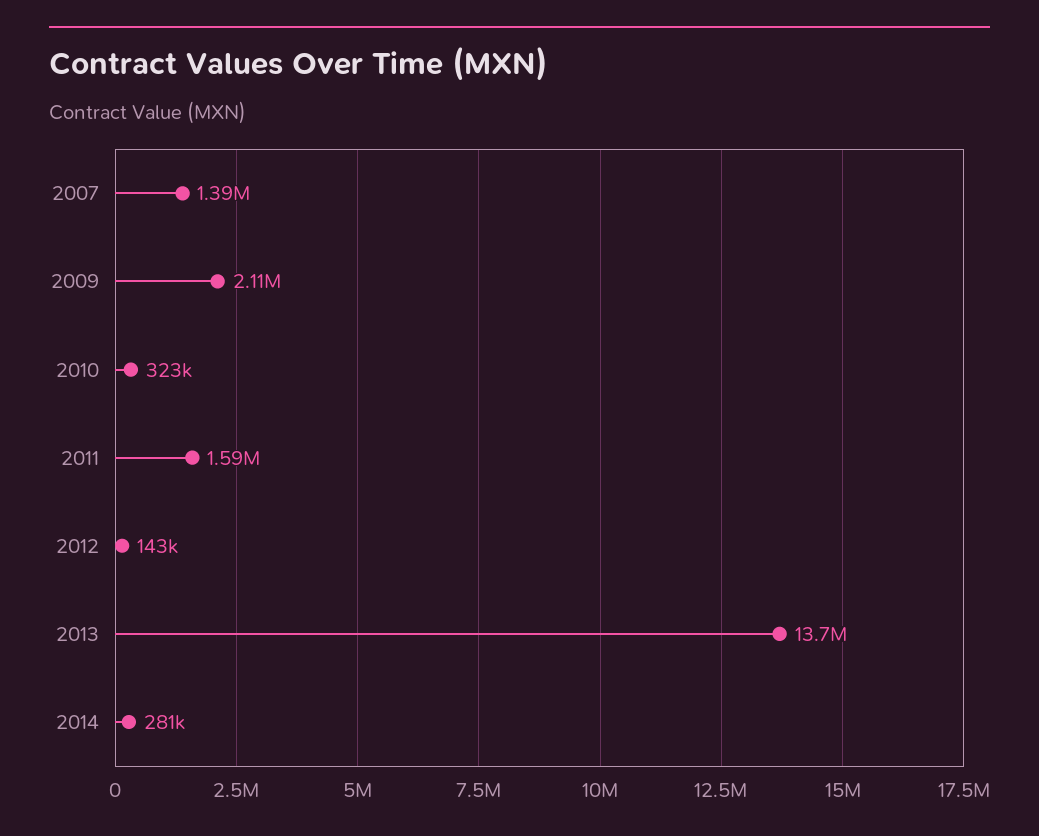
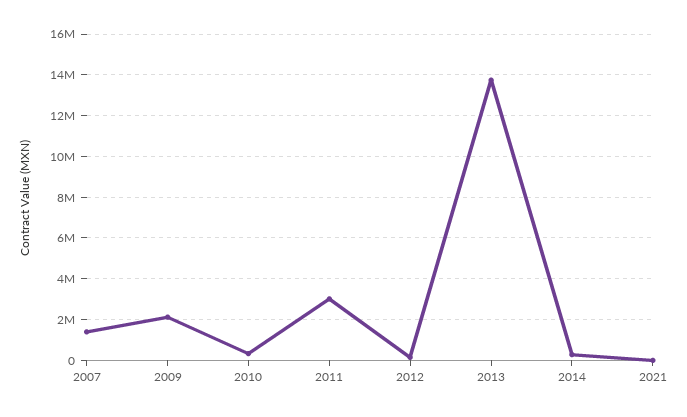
2011: 1590000 -> 3000000
2021: none -> 0

